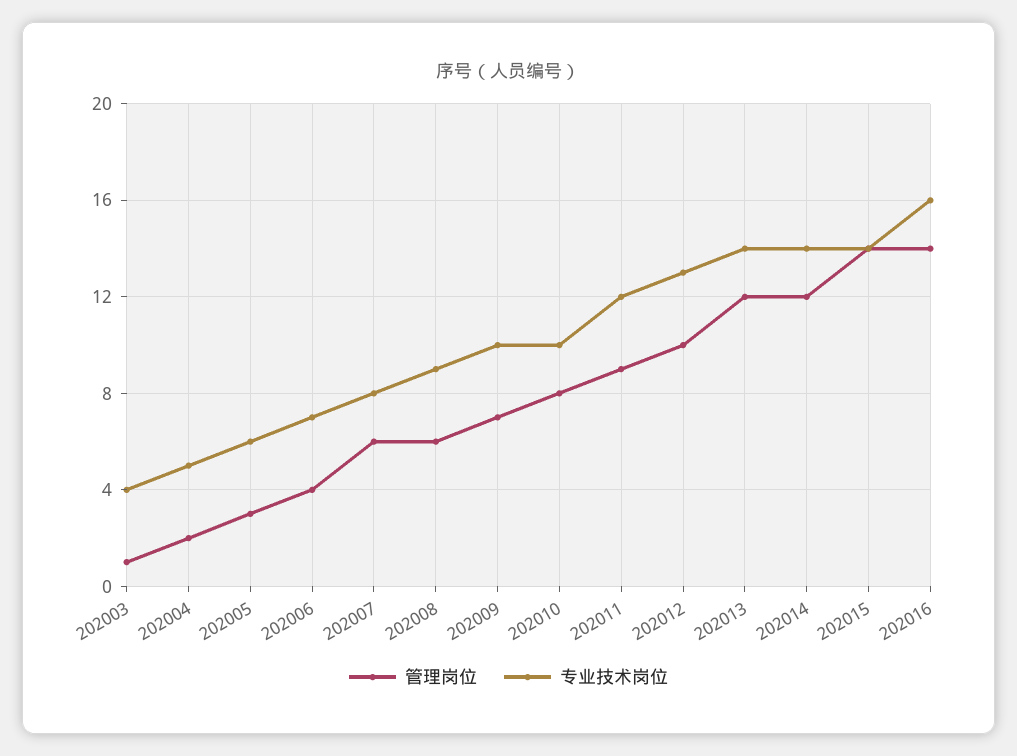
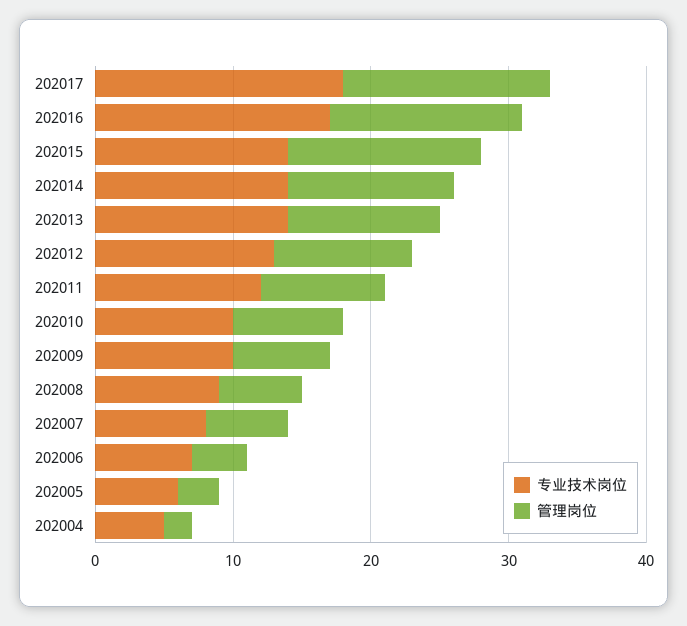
管理岗位, 202003: 1 -> none
专业技术岗位, 202003: 4 -> none
管理岗位, 202013: 12 -> 11
专业技术岗位, 202016: 16 -> 17
专业技术岗位, 202017: none -> 18
管理岗位, 202017: none -> 15

